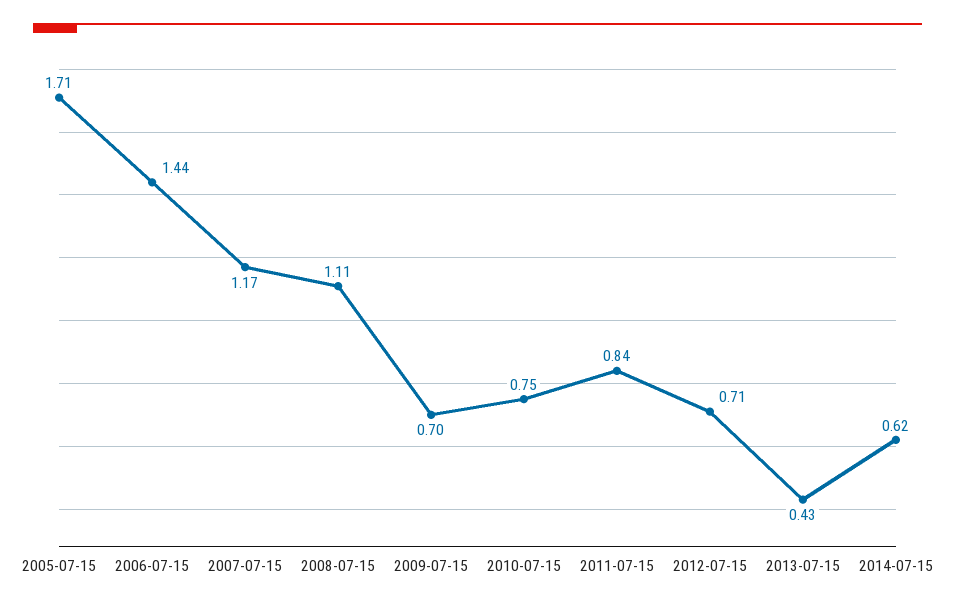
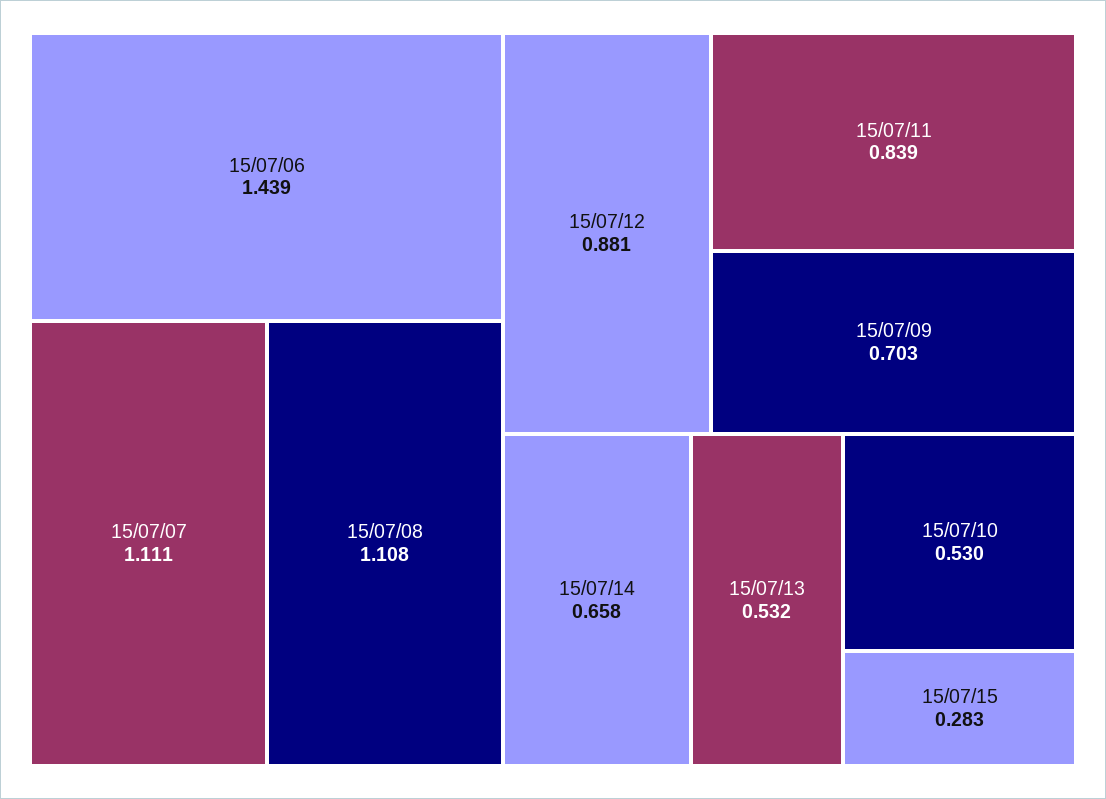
2005-07-15: 1.71 -> none
2007-07-15: 1.17 -> 1.111
2010-07-15: 0.75 -> 0.53
2012-07-15: 0.71 -> 0.881
2013-07-15: 0.43 -> 0.532
2014-07-15: 0.62 -> 0.658
15/07/15: none -> 0.283

